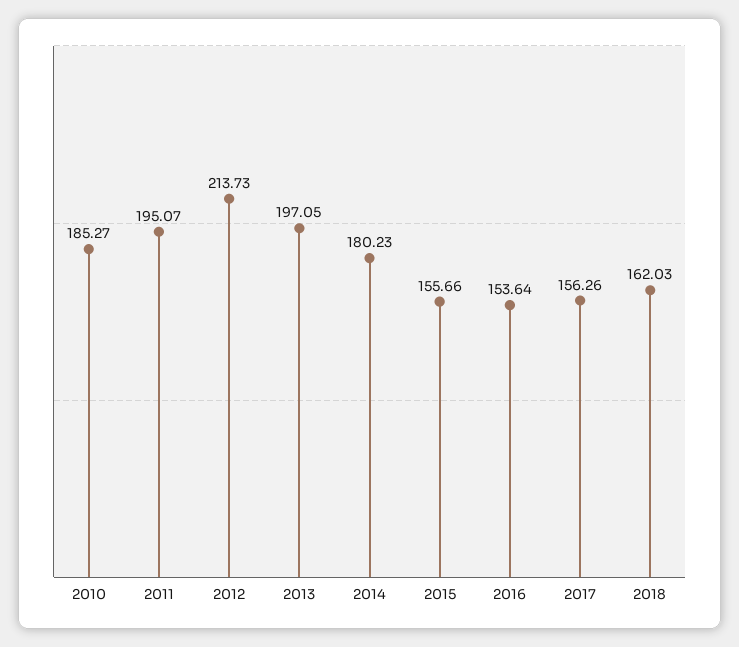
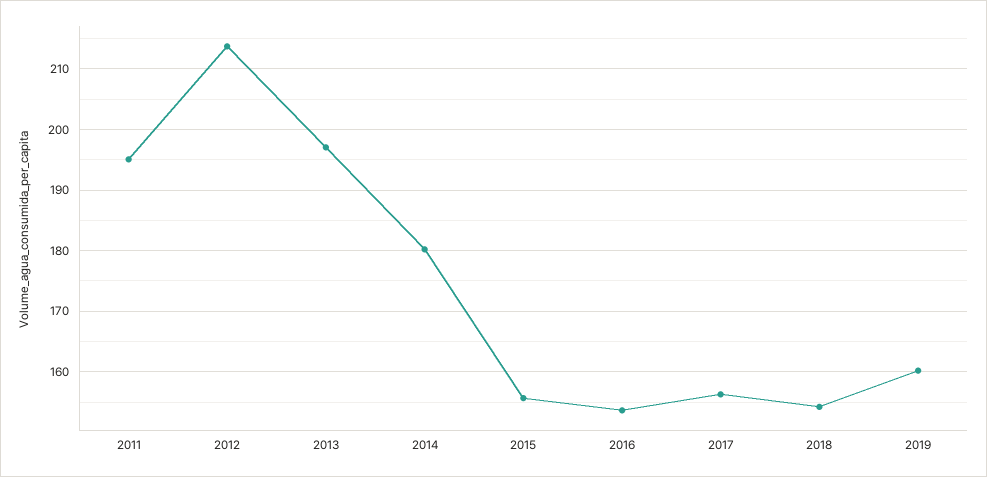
2010: 185.27 -> none
2018: 162.03 -> 154
2019: none -> 160

